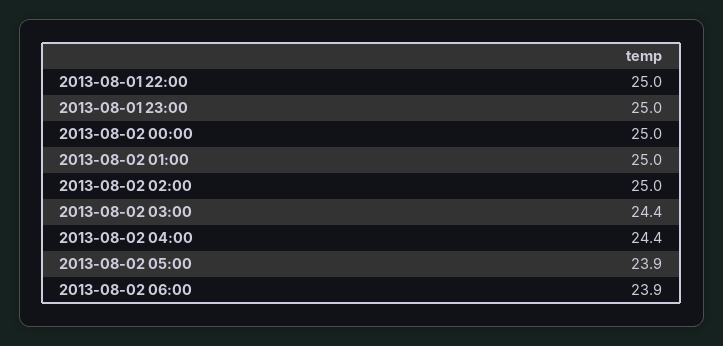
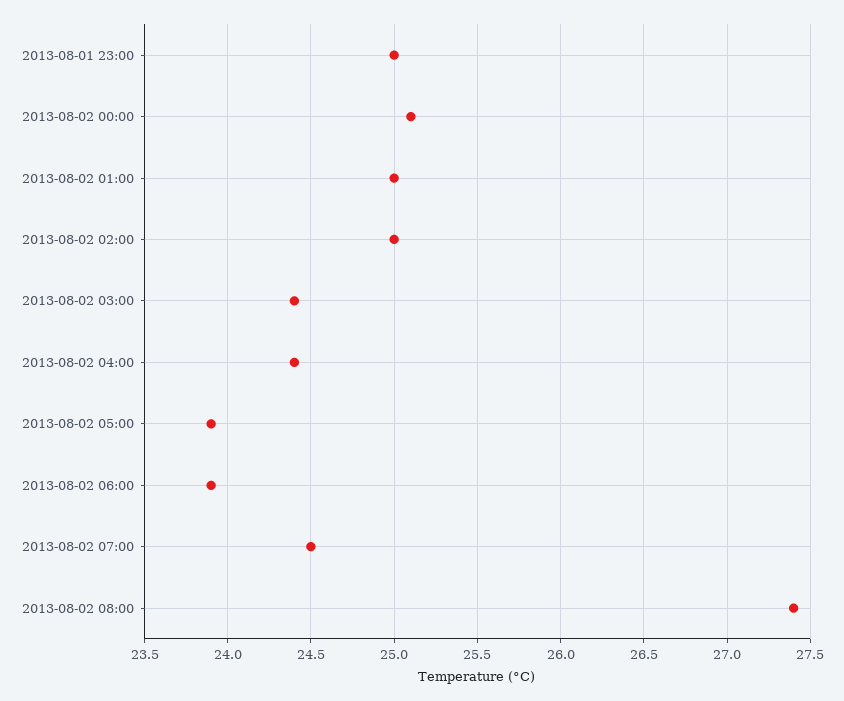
2013-08-01 22:00: 25 -> none
2013-08-02 00:00: 25 -> 25.1
2013-08-02 07:00: none -> 24.5
2013-08-02 08:00: none -> 27.4

